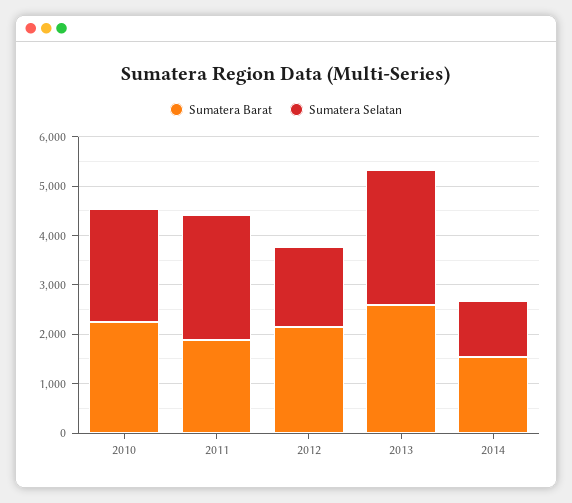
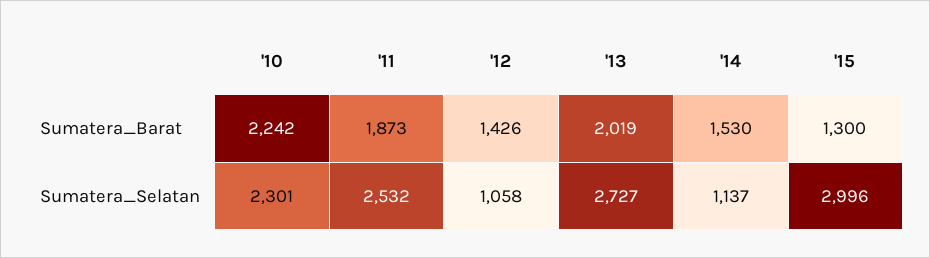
Sumatera Barat, 2012: 2200 -> 1426
Sumatera Selatan, 2012: 1600 -> 1058
Sumatera Barat, 2013: 2600 -> 2019
Sumatera Barat, '15: none -> 1300
Sumatera Selatan, '15: none -> 2996

